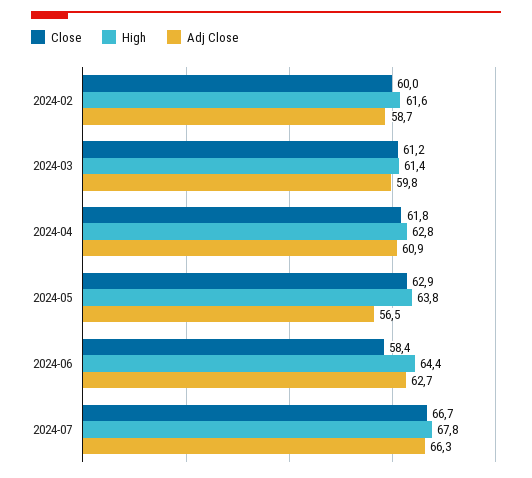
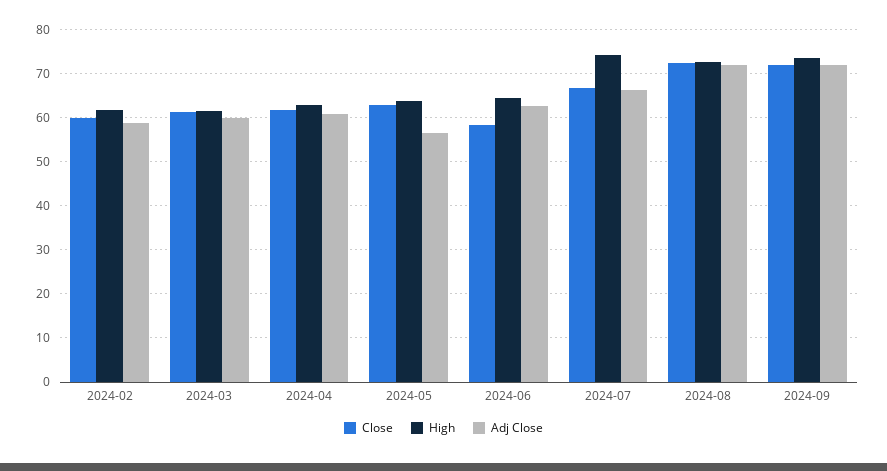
High, 2024-07: 67.8 -> 74
Close, 2024-08: none -> 72
High, 2024-08: none -> 72
Adj Close, 2024-08: none -> 72
Close, 2024-09: none -> 72
High, 2024-09: none -> 74
Adj Close, 2024-09: none -> 72

